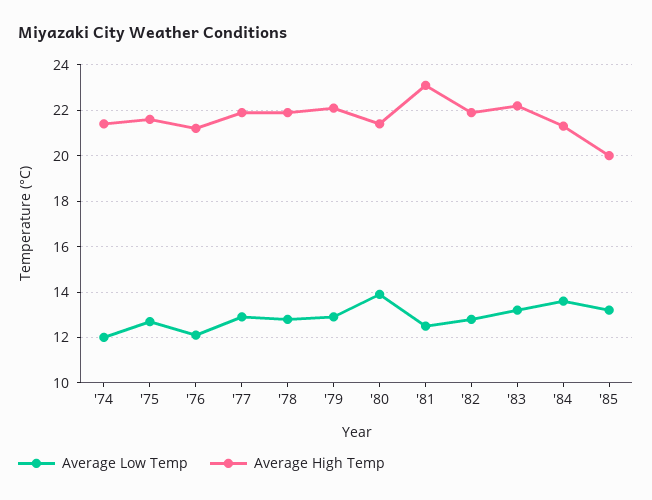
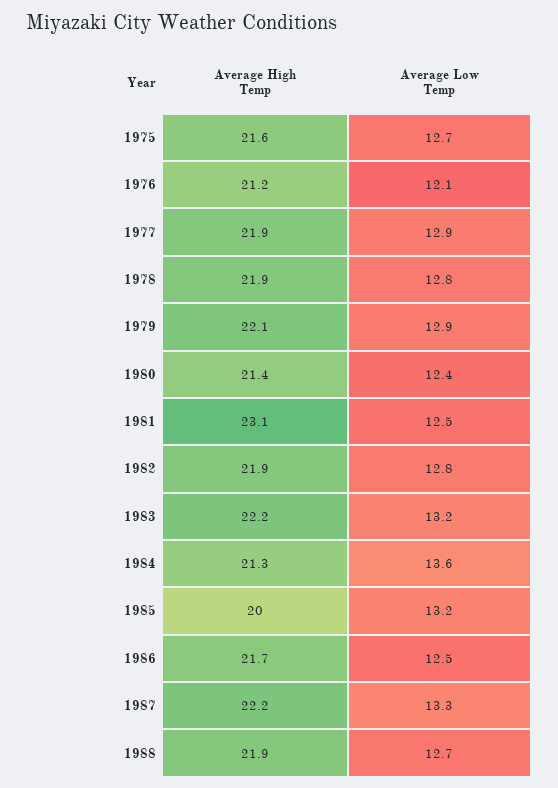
Average Low Temp, '74: 12 -> none
Average High Temp, '74: 21.5 -> none
Average Low Temp, '80: 14 -> 12.4
Average High Temp, 1986: none -> 21.7
Average Low Temp, 1986: none -> 12.5
Average High Temp, 1987: none -> 22.2
Average Low Temp, 1987: none -> 13.3
Average High Temp, 1988: none -> 21.9
Average Low Temp, 1988: none -> 12.7

